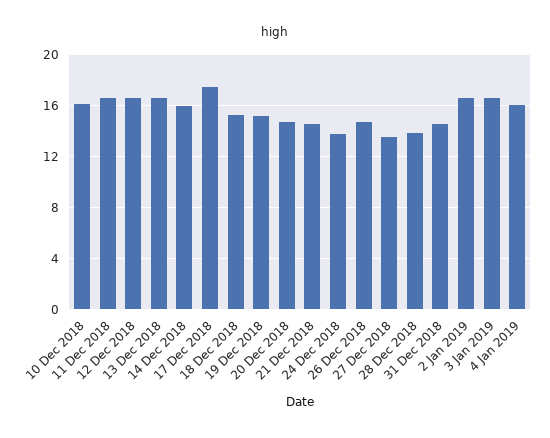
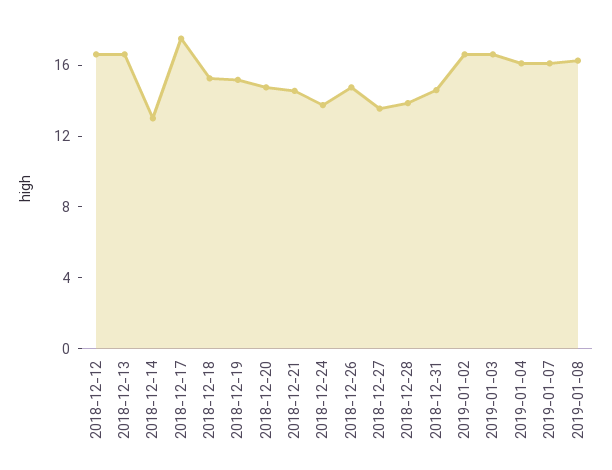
10 Dec 2018: 16 -> none
11 Dec 2018: 16.5 -> none
14 Dec 2018: 16 -> 13
2019-01-07: none -> 16
2019-01-08: none -> 16

